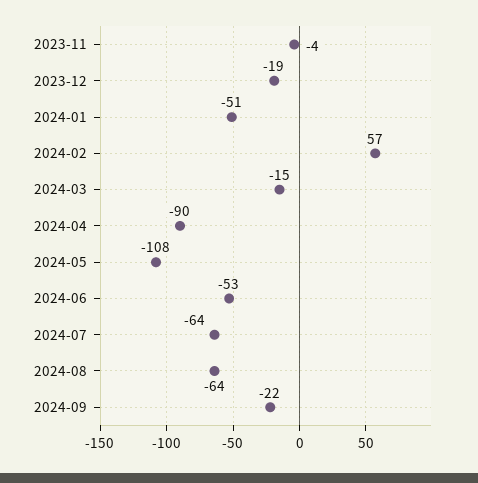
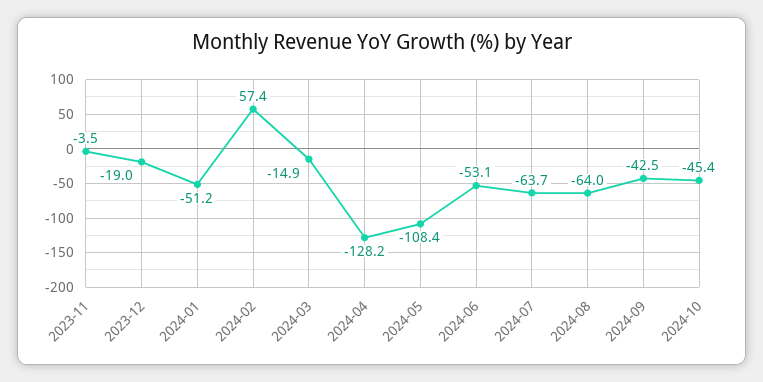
2024-04: -90 -> -128.2
2024-09: -22 -> -42.5
2024-10: none -> -45.4

